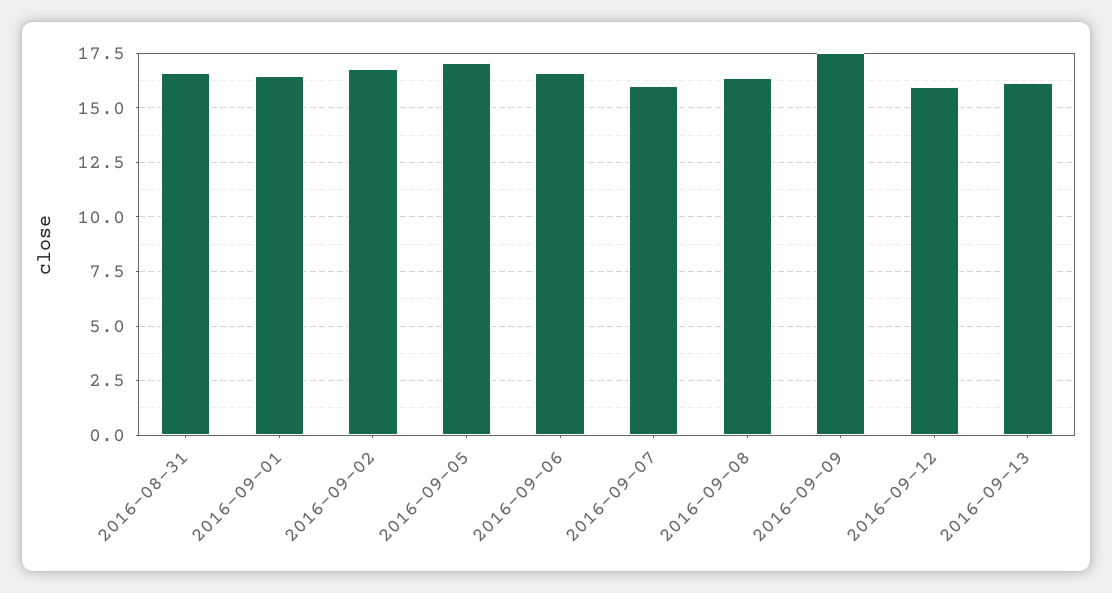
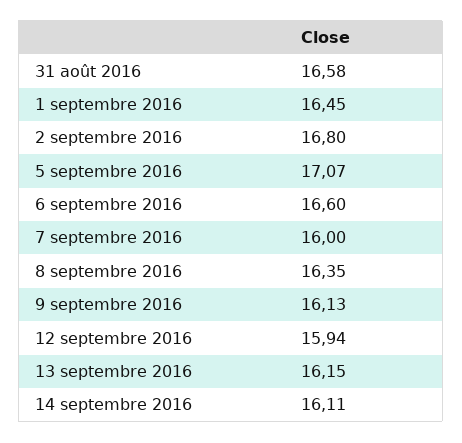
2016-09-09: 17.5 -> 16.13
14 septembre 2016: none -> 16.11

